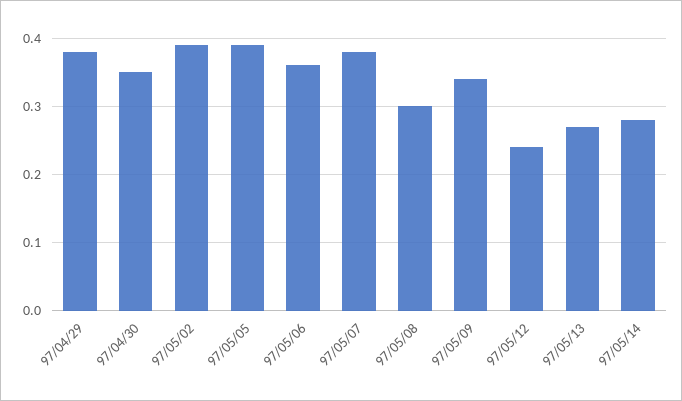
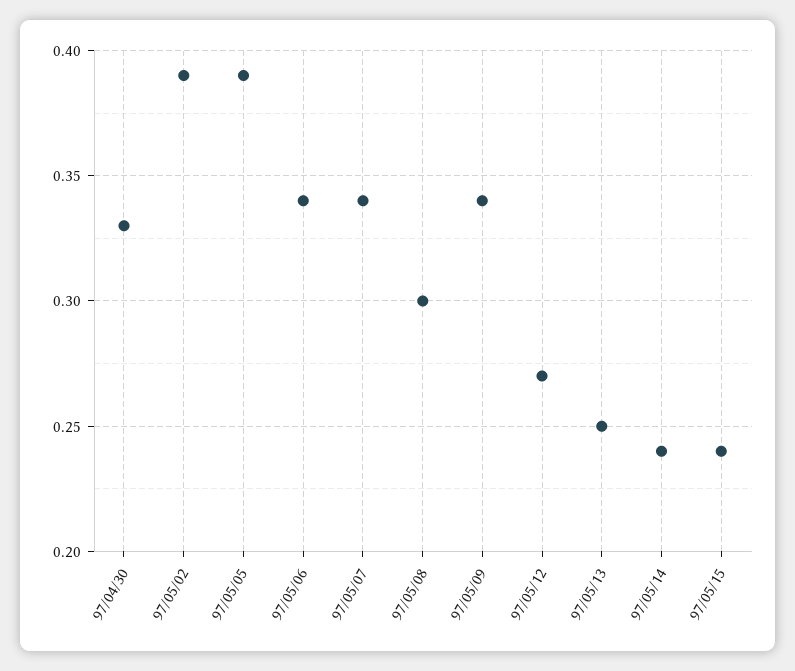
97/04/29: 0.38 -> none
97/04/30: 0.35 -> 0.33
97/05/06: 0.36 -> 0.34
97/05/07: 0.38 -> 0.34
97/05/12: 0.24 -> 0.27
97/05/13: 0.27 -> 0.25
97/05/14: 0.28 -> 0.24
97/05/15: none -> 0.24

